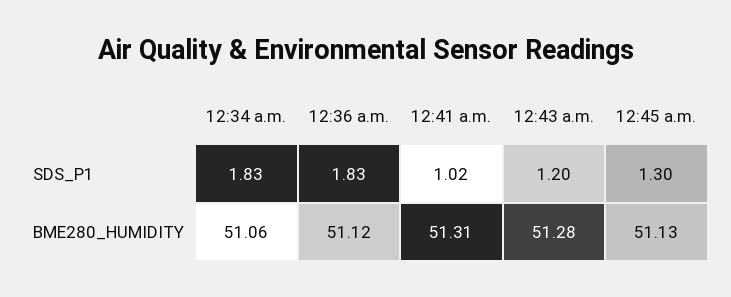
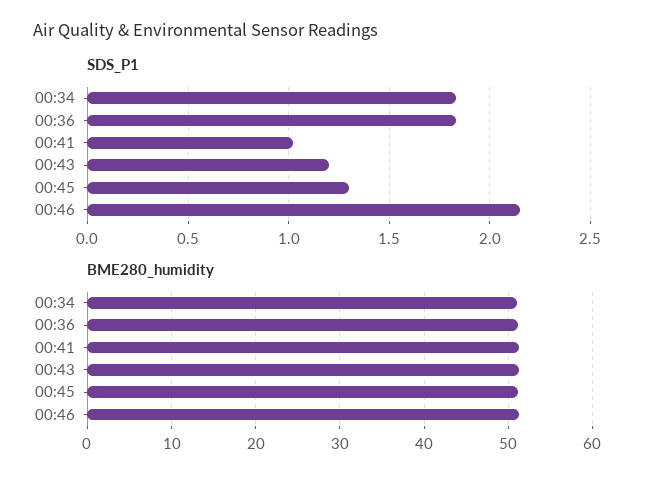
SDS_P1, 00:46: none -> 2.15
BME280_HUMIDITY, 00:46: none -> 51

